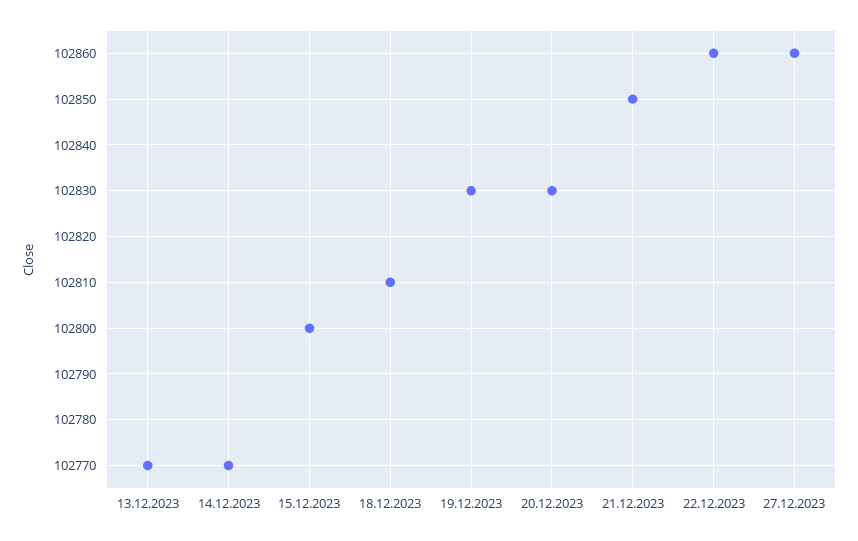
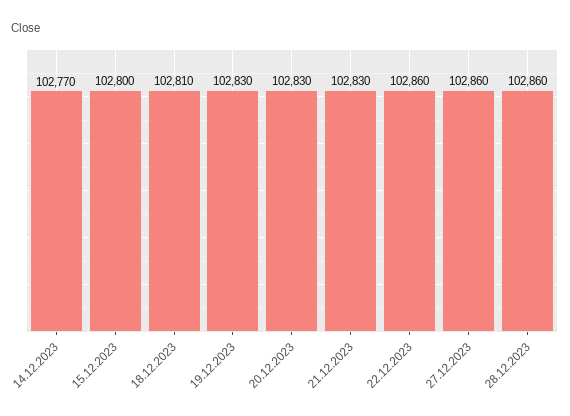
13.12.2023: 102770 -> none
21.12.2023: 102850 -> 102830
28.12.2023: none -> 102860

